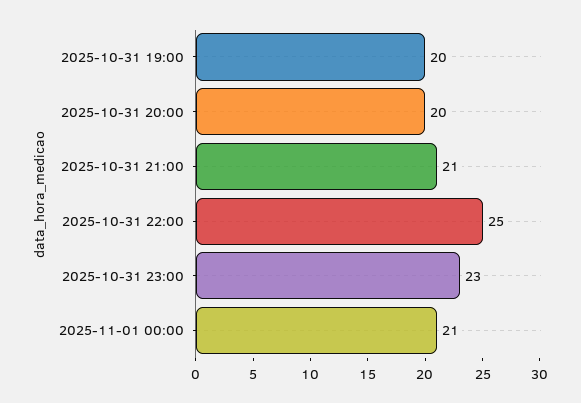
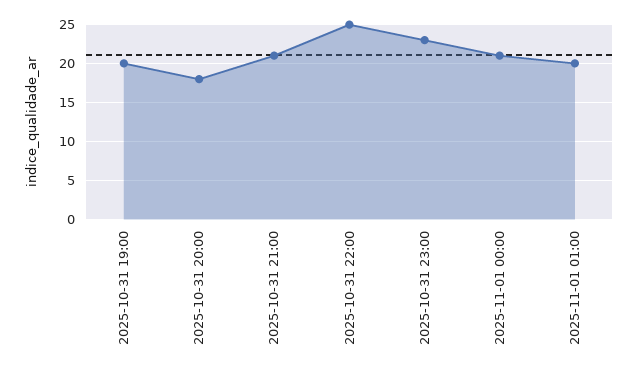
2025-10-31 20:00: 20 -> 18
2025-11-01 01:00: none -> 20

